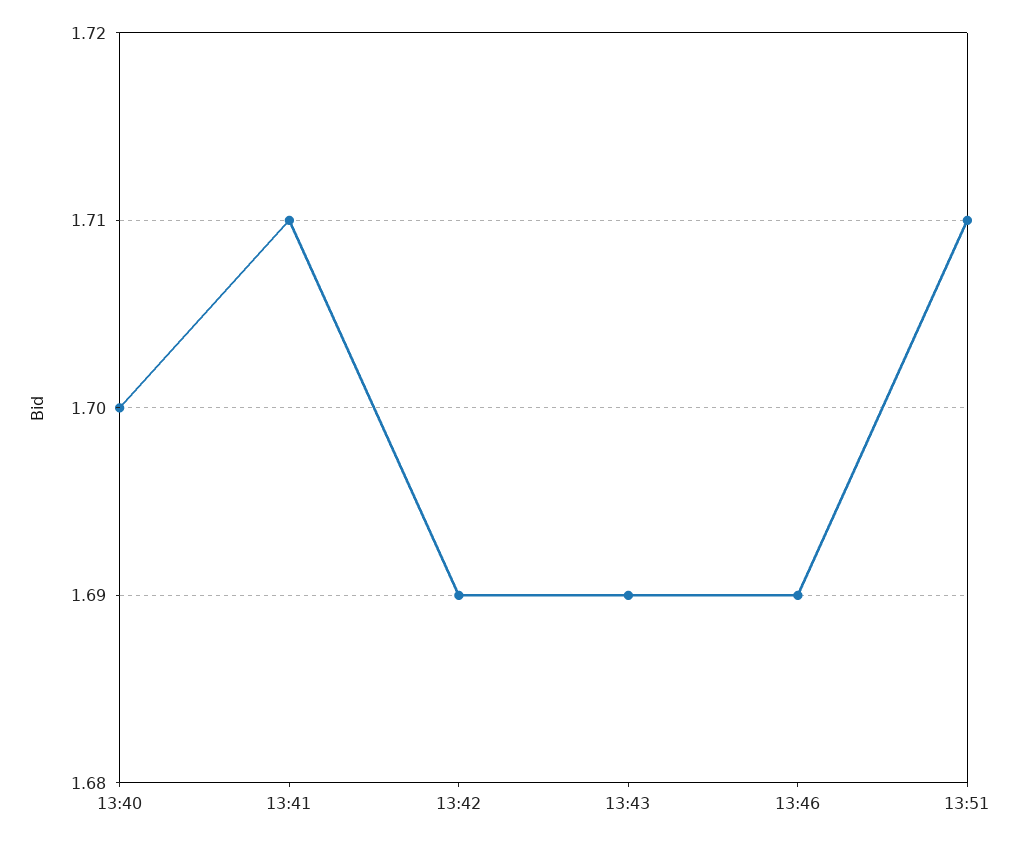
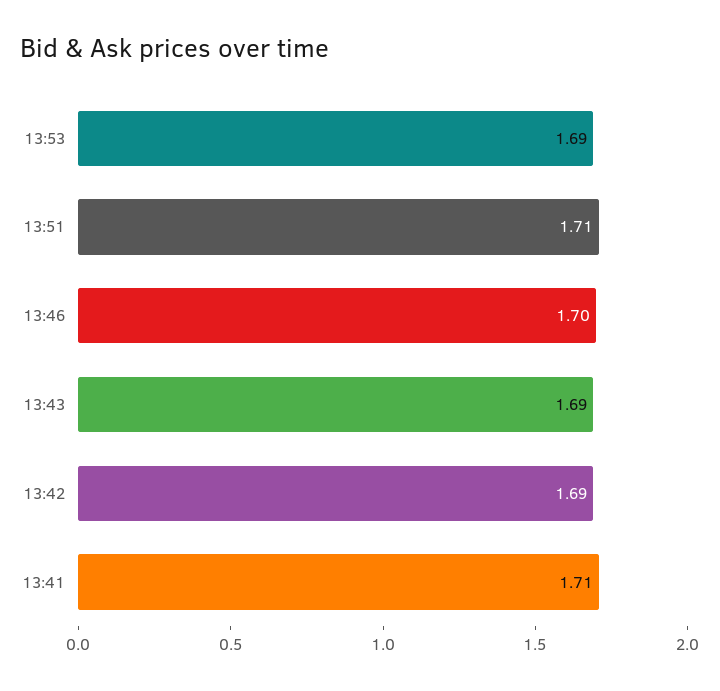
13:40: 1.7 -> none
13:46: 1.69 -> 1.7
13:53: none -> 1.69

